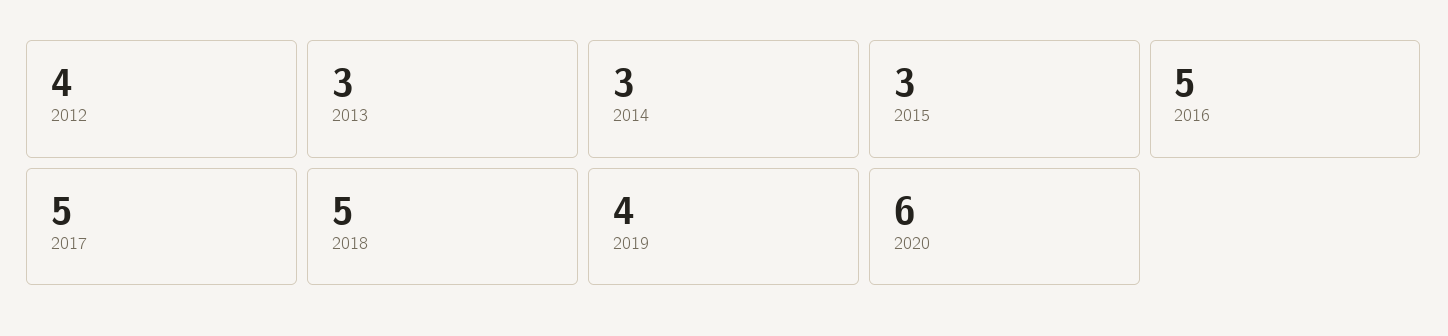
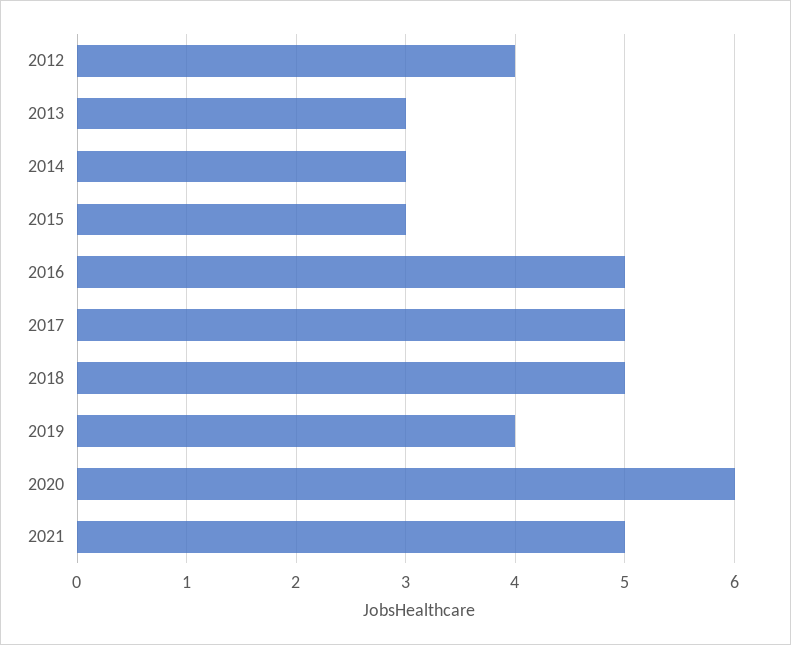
2021: none -> 5

